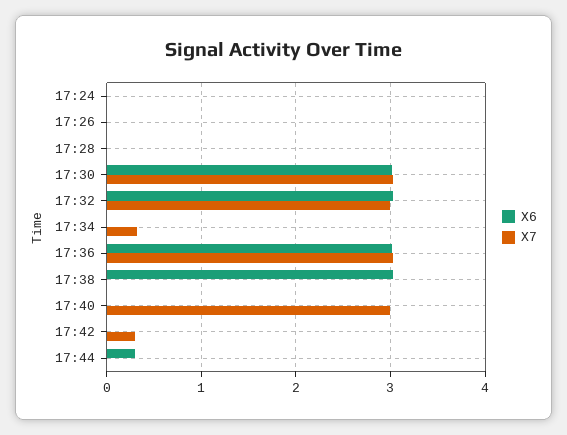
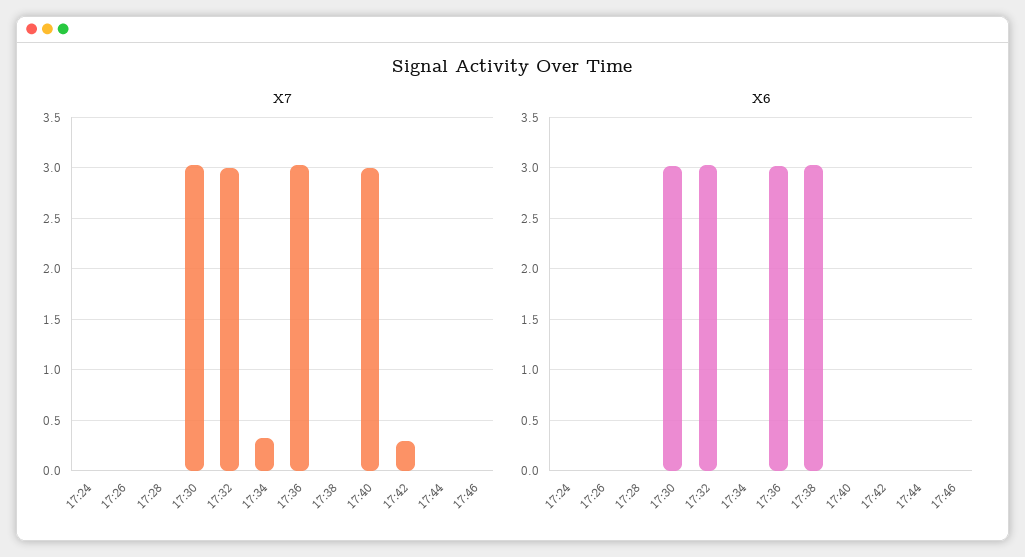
X6, 17:44: 0.3 -> 0
X7, 17:46: none -> 0
X6, 17:46: none -> 0

